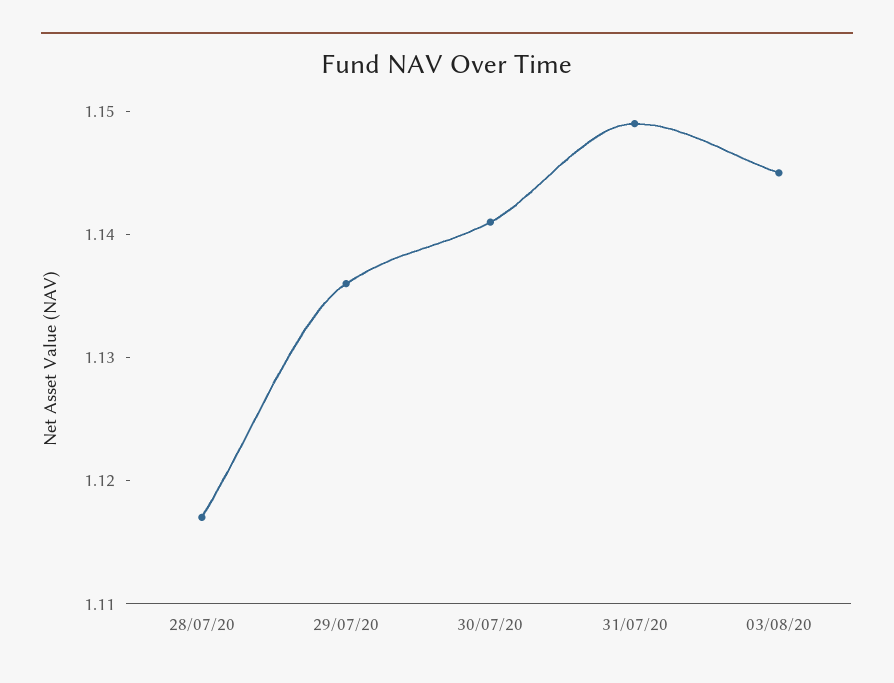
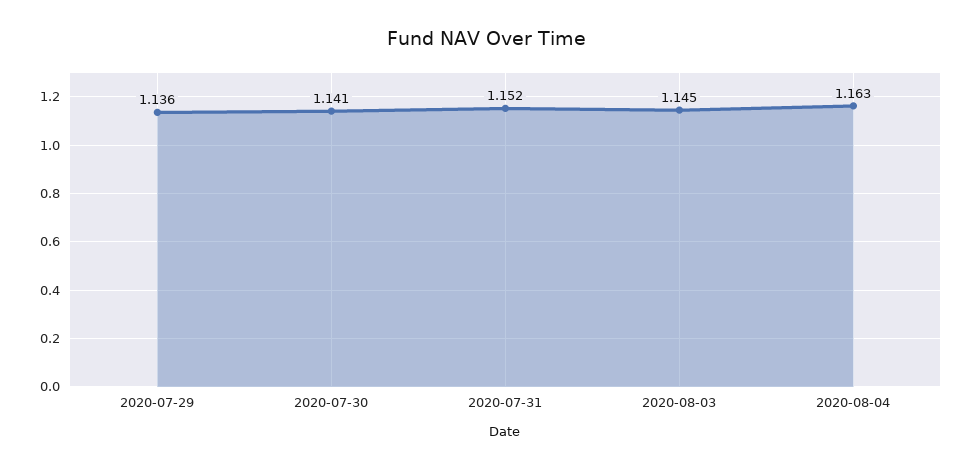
28/07/20: 1.117 -> none
31/07/20: 1.149 -> 1.152
2020-08-04: none -> 1.163

